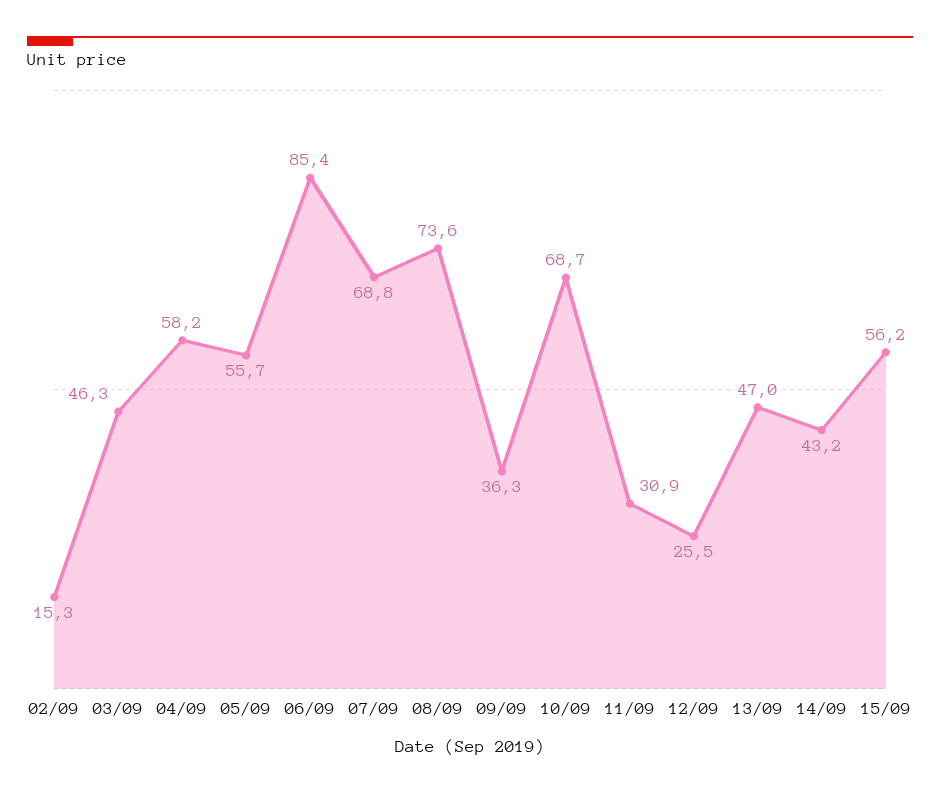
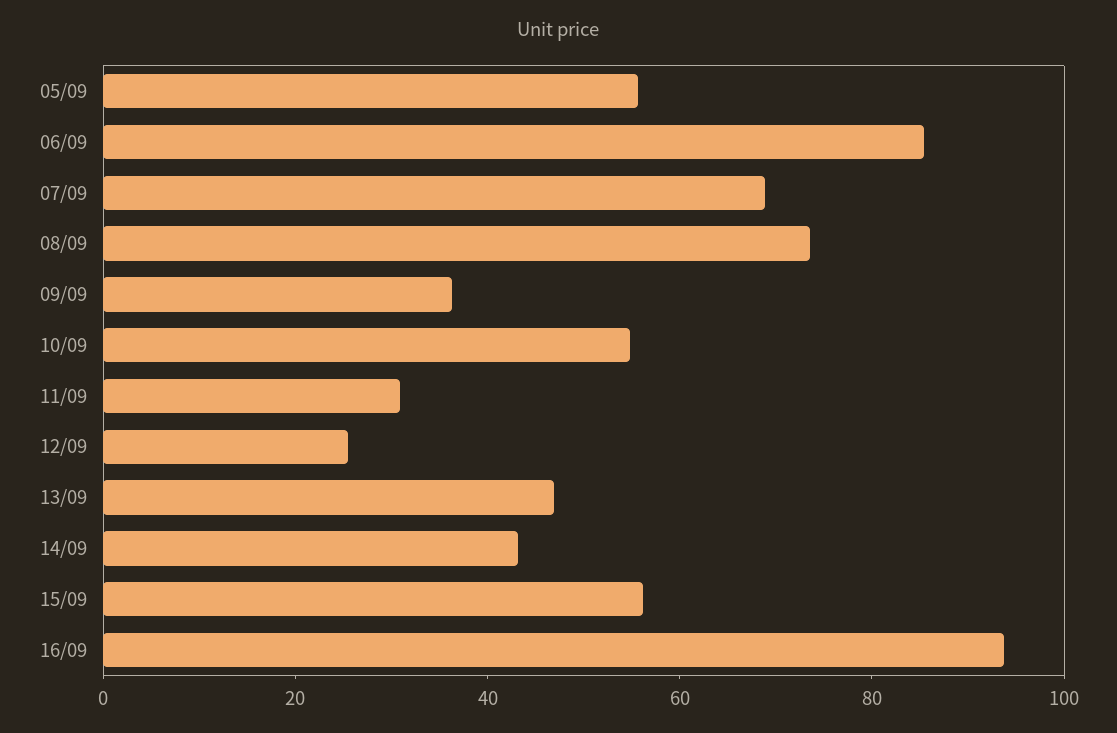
02/09: 15.3 -> none
03/09: 46.3 -> none
04/09: 58.2 -> none
10/09: 68.7 -> 55
16/09: none -> 95

